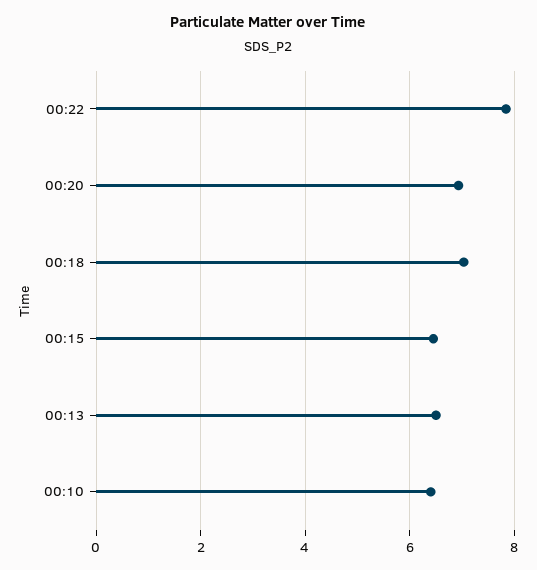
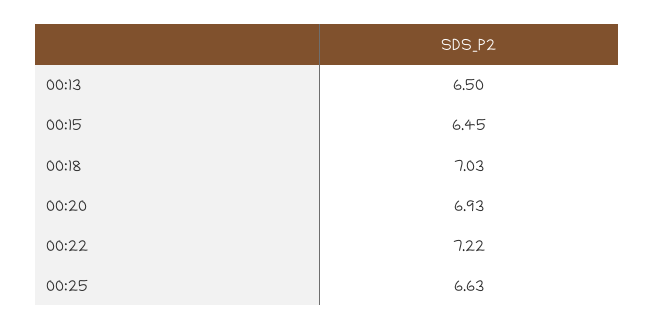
00:22: 7.8 -> 7.22
00:10: 6.4 -> none
00:25: none -> 6.63

